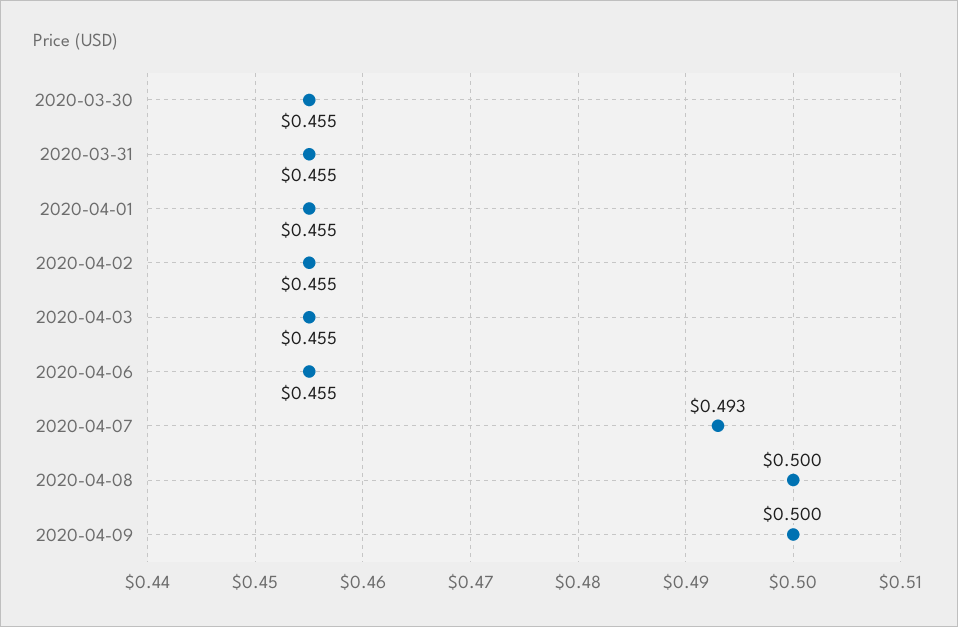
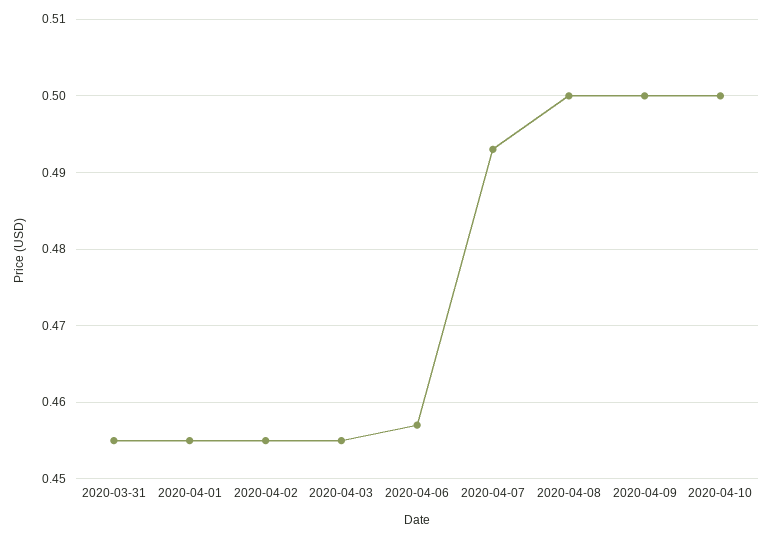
2020-03-30: 0.455 -> none
2020-04-06: 0.455 -> 0.457
2020-04-10: none -> 0.5

